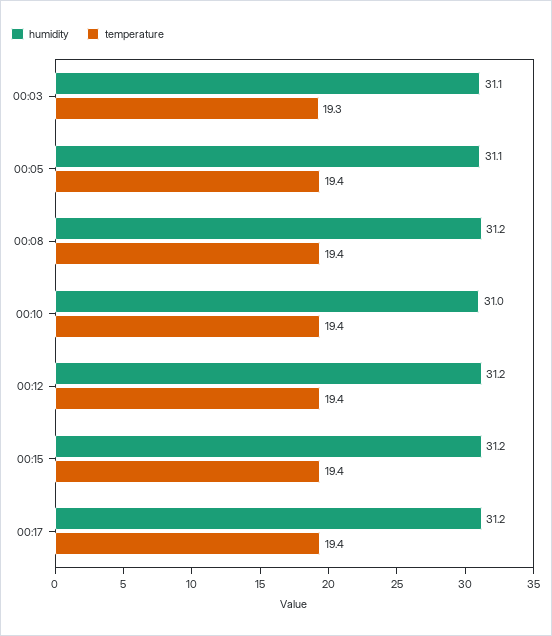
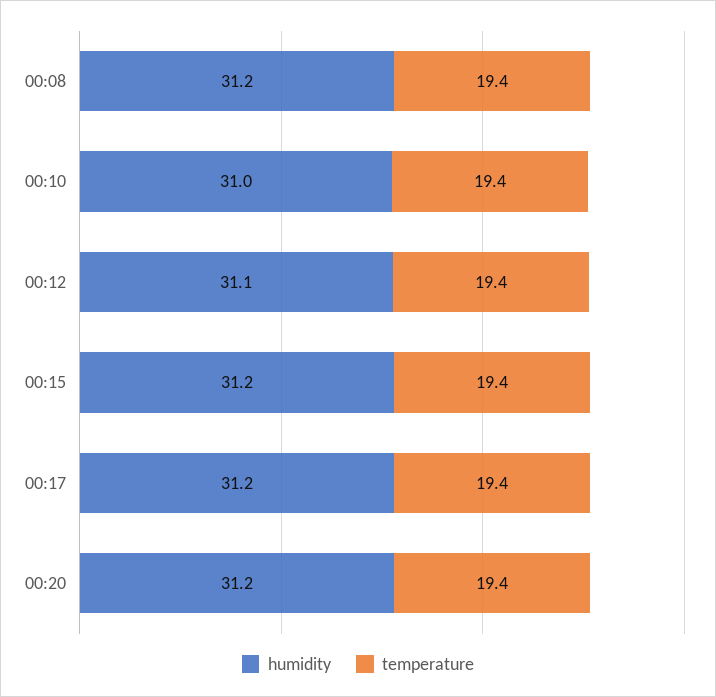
humidity, 00:03: 31.1 -> none
temperature, 00:03: 19.3 -> none
humidity, 00:05: 31.1 -> none
temperature, 00:05: 19.4 -> none
humidity, 00:12: 31.2 -> 31.1
humidity, 00:20: none -> 31.2
temperature, 00:20: none -> 19.4

